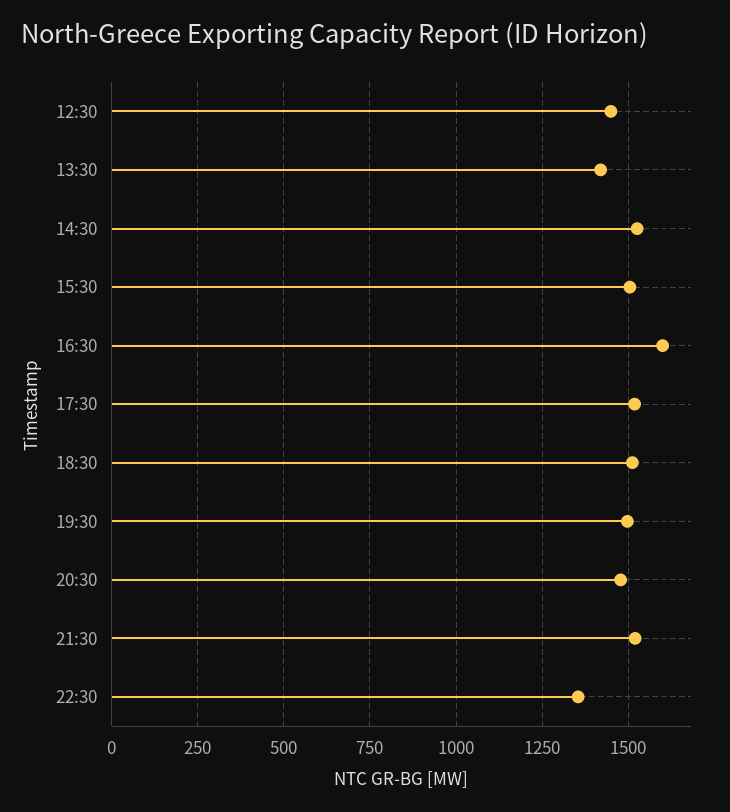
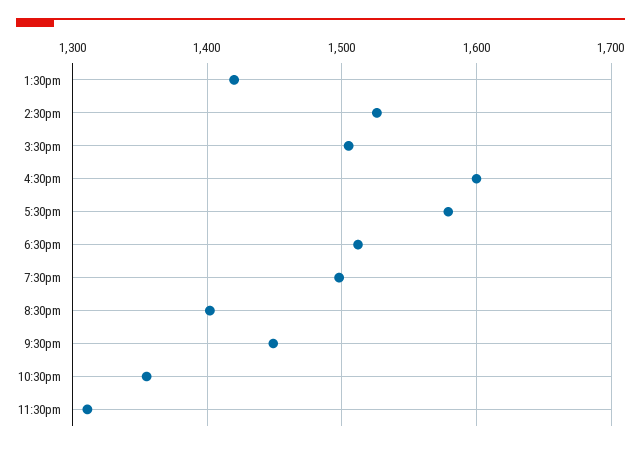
12:30: 1450 -> none
17:30: 1525 -> 1580
20:30: 1475 -> 1400
21:30: 1525 -> 1450
11:30pm: none -> 1310

